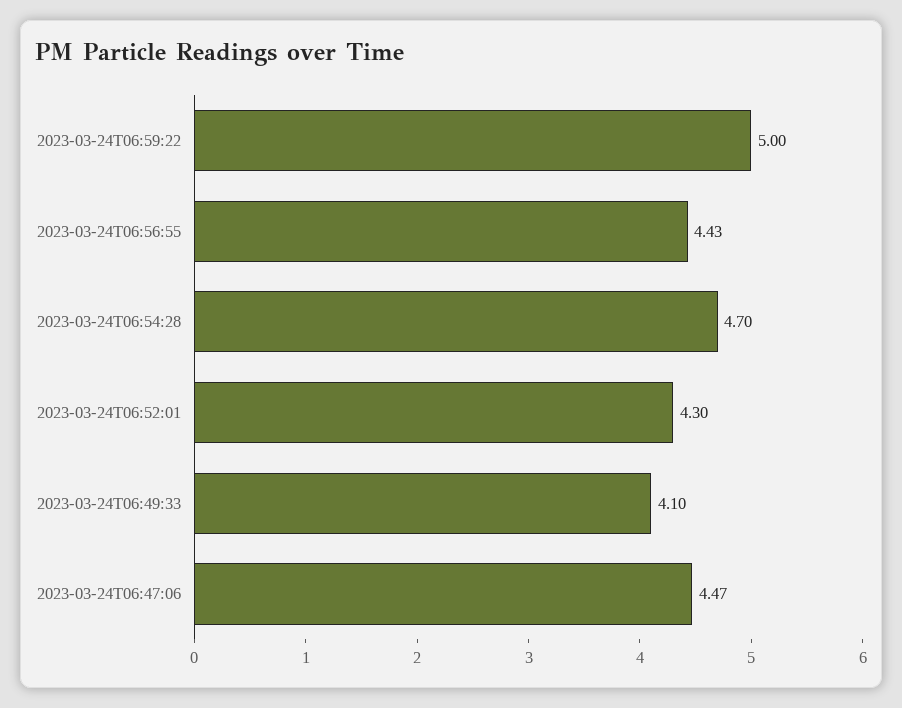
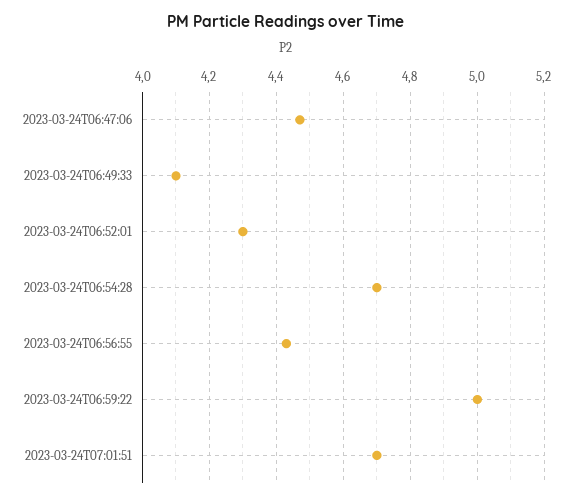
2023-03-24T07:01:51: none -> 4.7

